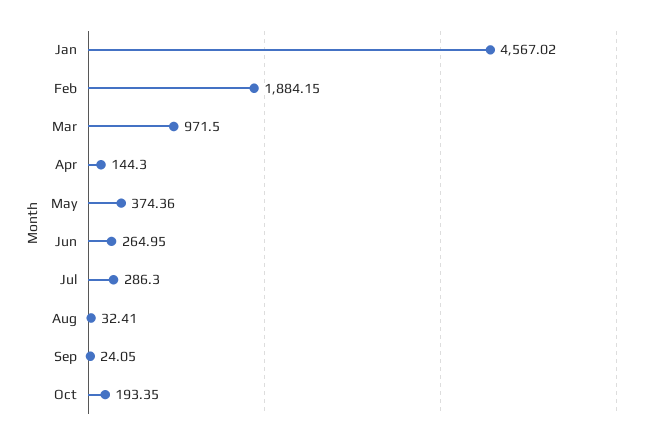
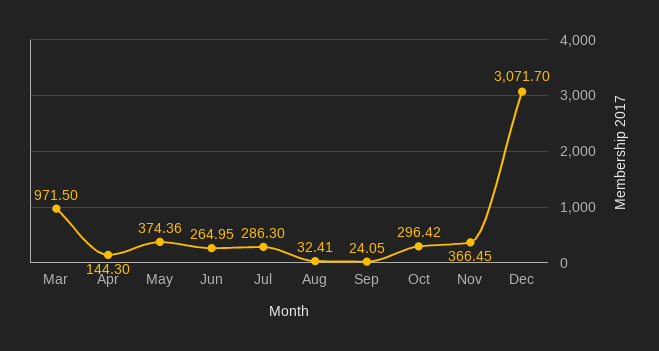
Jan: 4567.02 -> none
Feb: 1884.15 -> none
Oct: 193.35 -> 296.42
Nov: none -> 366.45
Dec: none -> 3071.7

